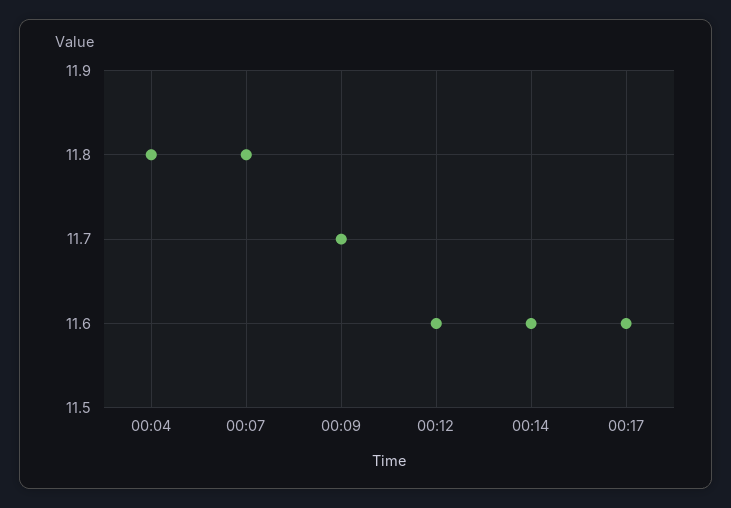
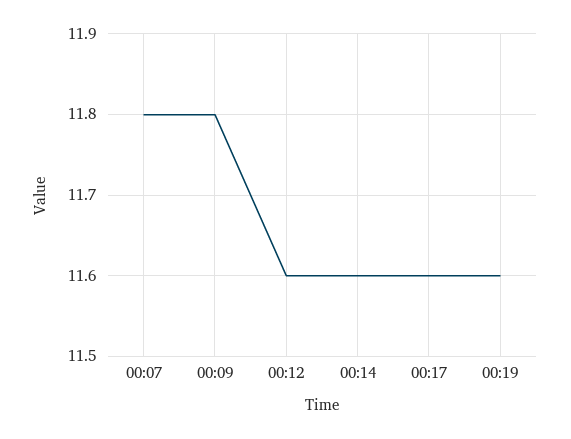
00:04: 11.8 -> none
00:09: 11.7 -> 11.8
00:19: none -> 11.6

